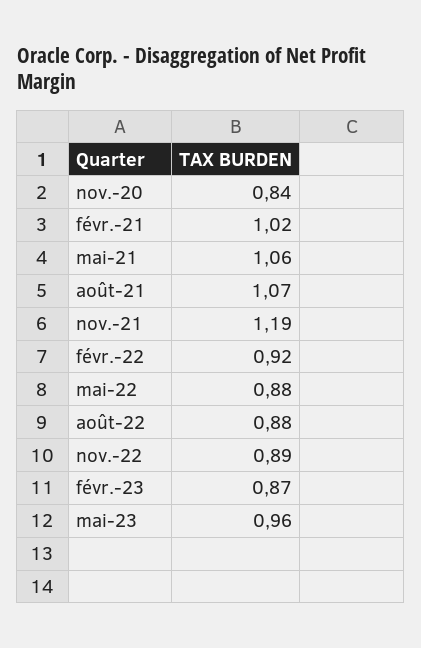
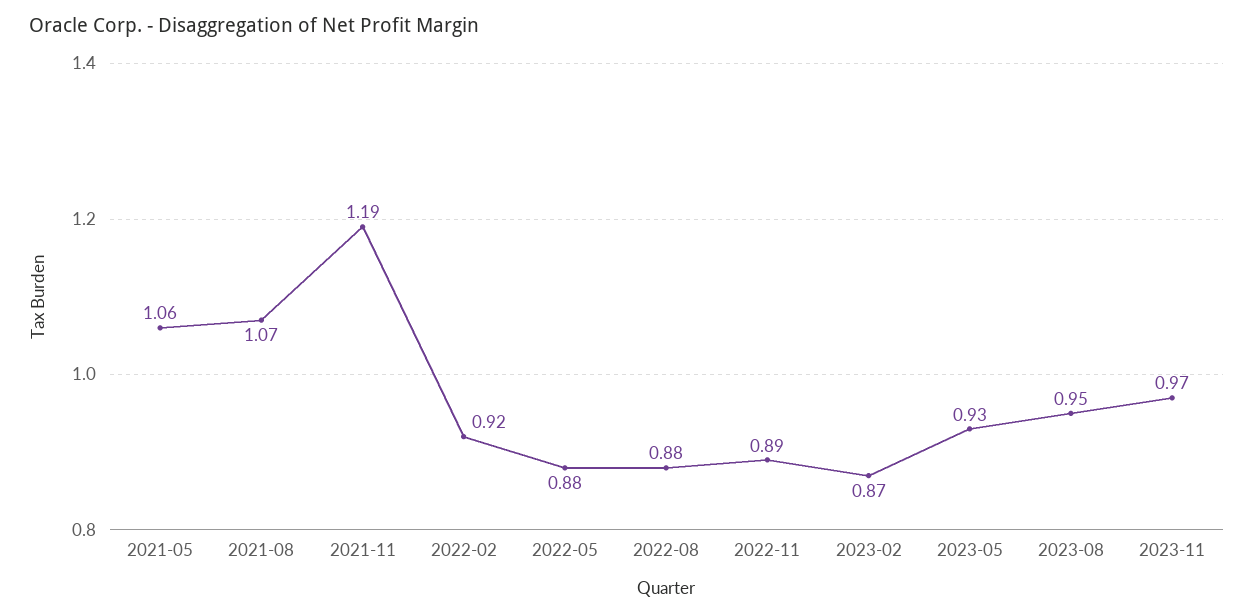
nov.-20: 0.84 -> none
févr.-21: 1.02 -> none
mai-23: 0.96 -> 0.93
2023-08: none -> 0.95
2023-11: none -> 0.97

